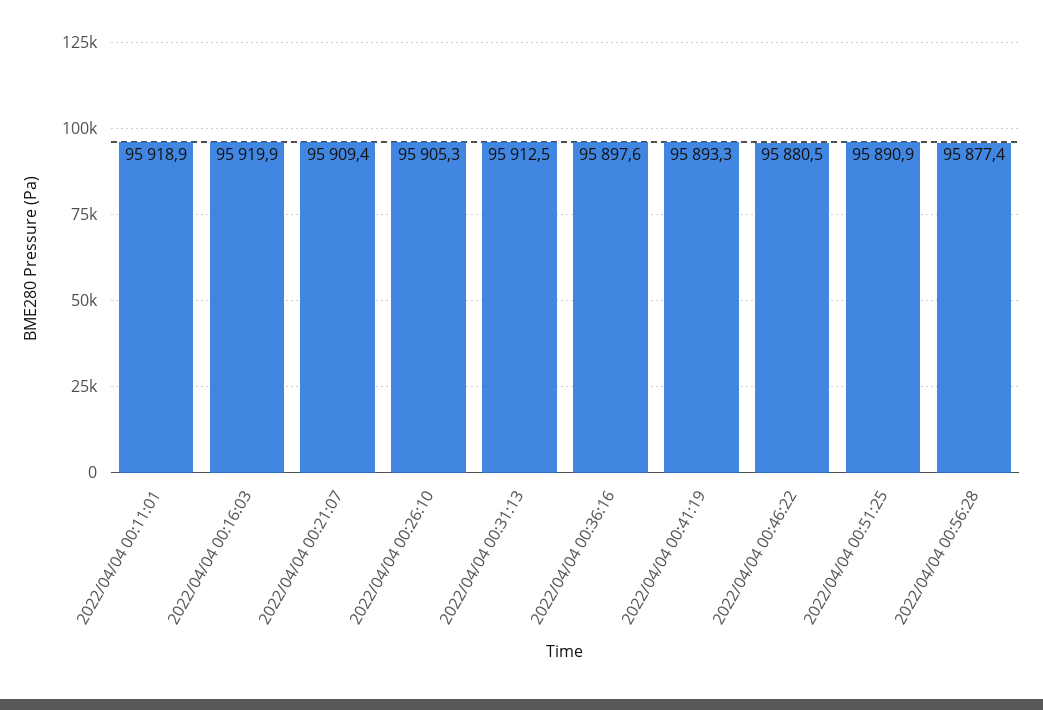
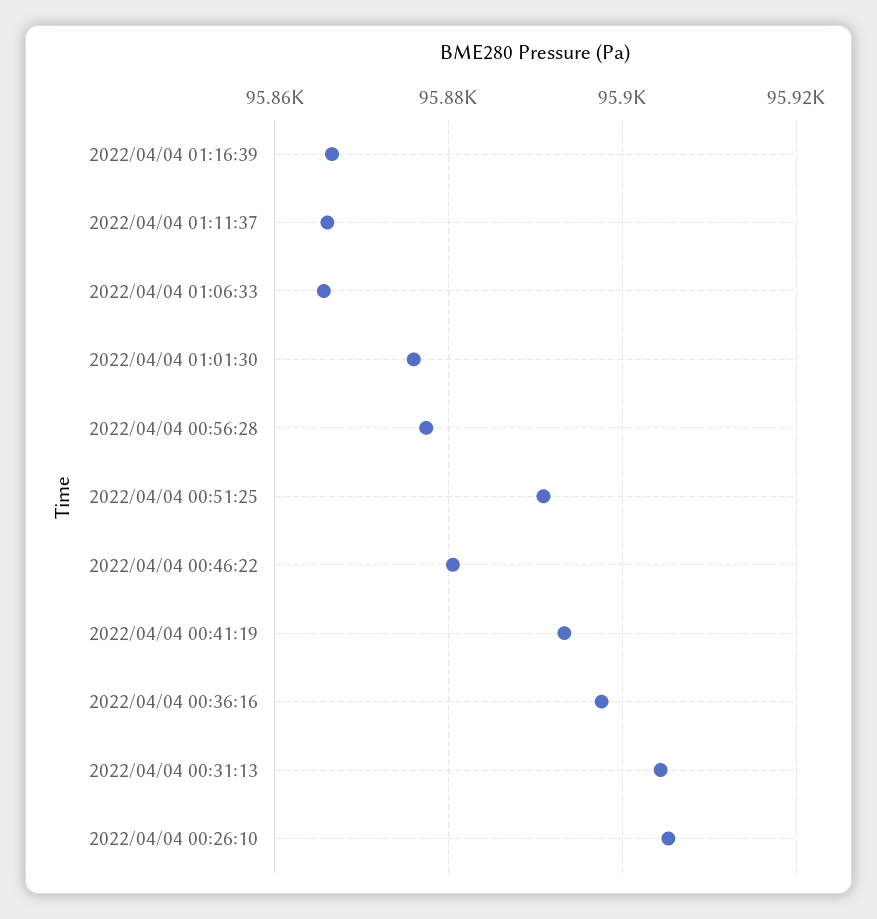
2022/04/04 00:11:01: 95918.9 -> none
2022/04/04 00:16:03: 95919.9 -> none
2022/04/04 00:21:07: 95909.4 -> none
2022/04/04 00:31:13: 95912.5 -> 95904
2022/04/04 01:16:39: none -> 95866
2022/04/04 01:11:37: none -> 95866
2022/04/04 01:06:33: none -> 95866
2022/04/04 01:01:30: none -> 95876

